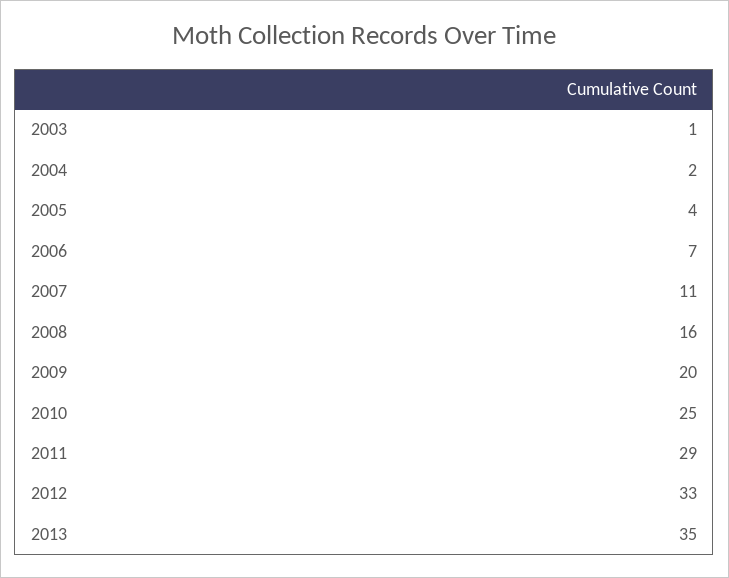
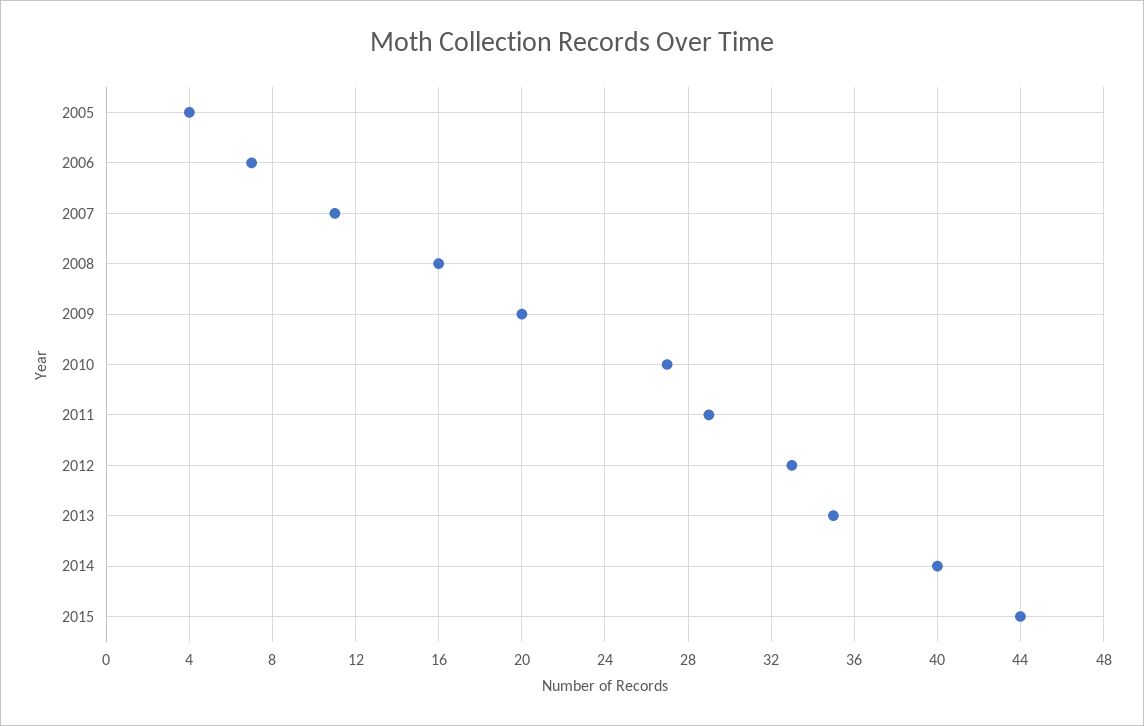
2003: 1 -> none
2004: 2 -> none
2010: 25 -> 27
2014: none -> 40
2015: none -> 44

